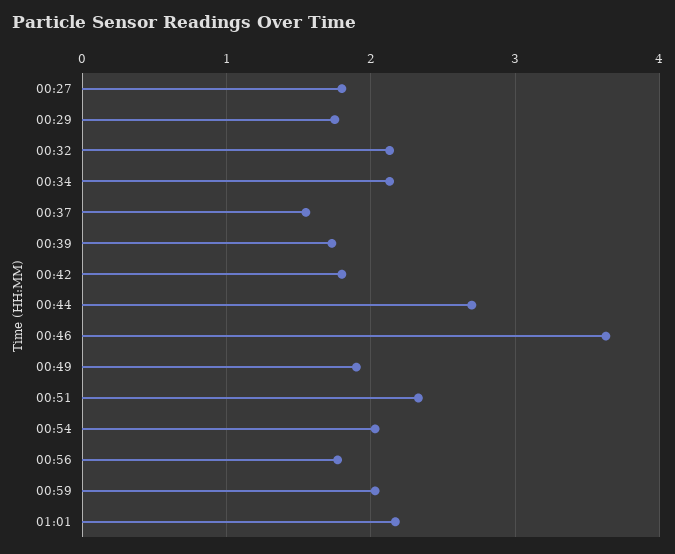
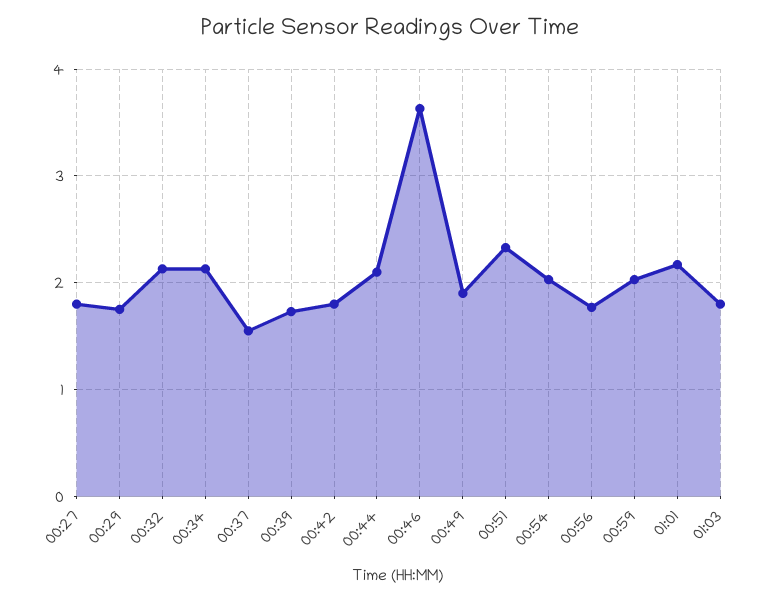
00:44: 2.7 -> 2.1
01:03: none -> 1.8

